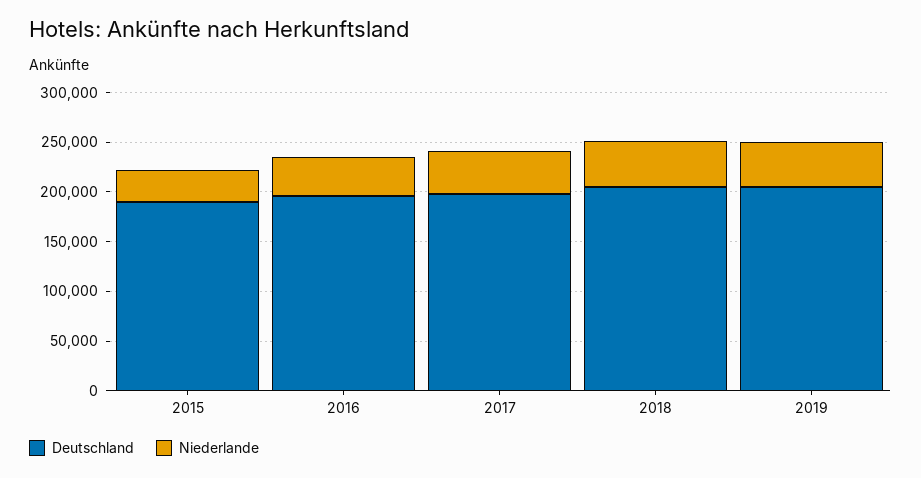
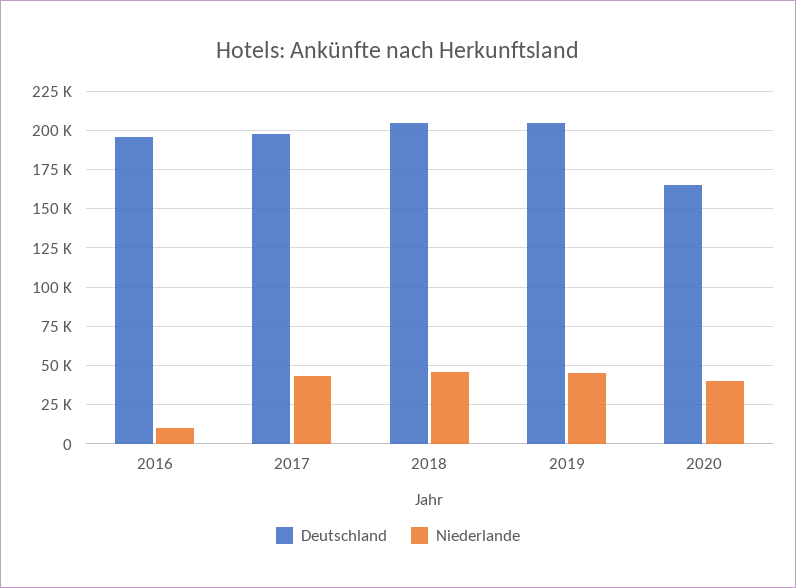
Deutschland, 2015: 190000 -> none
Niederlande, 2015: 30000 -> none
Niederlande, 2016: 40000 -> 10000
Deutschland, 2020: none -> 165000
Niederlande, 2020: none -> 40000

